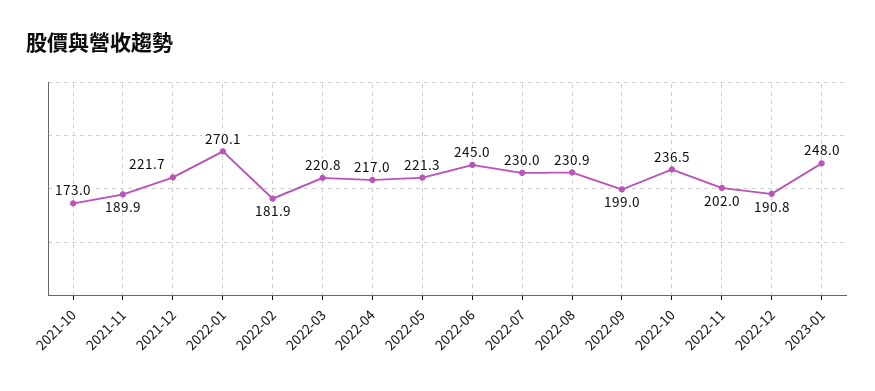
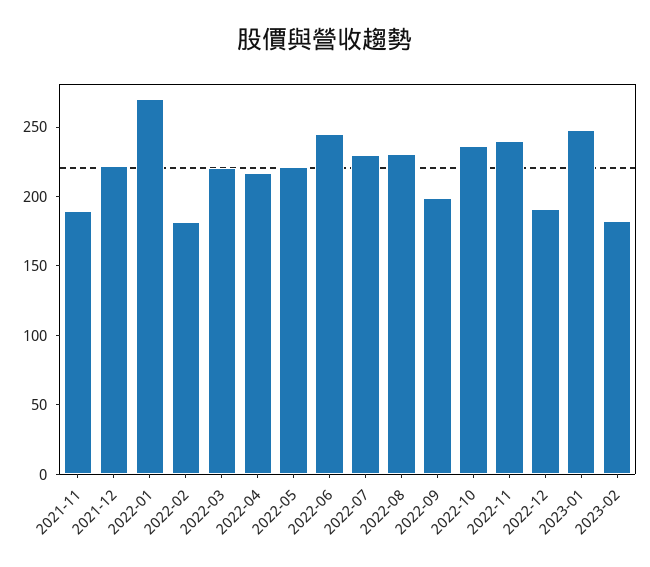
2021-10: 173 -> none
2022-11: 202 -> 240
2023-02: none -> 180

